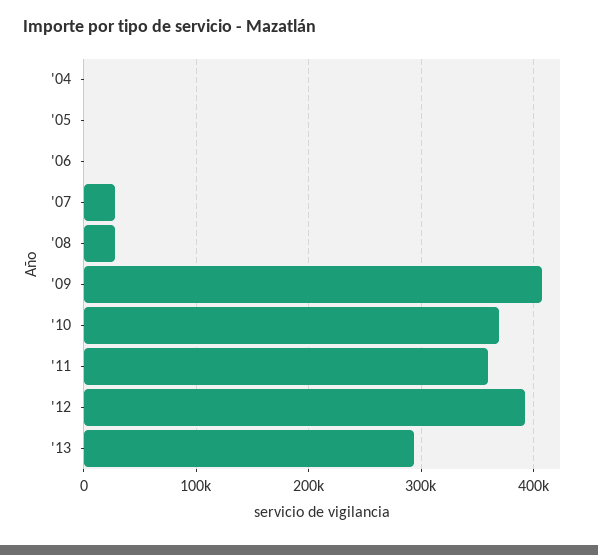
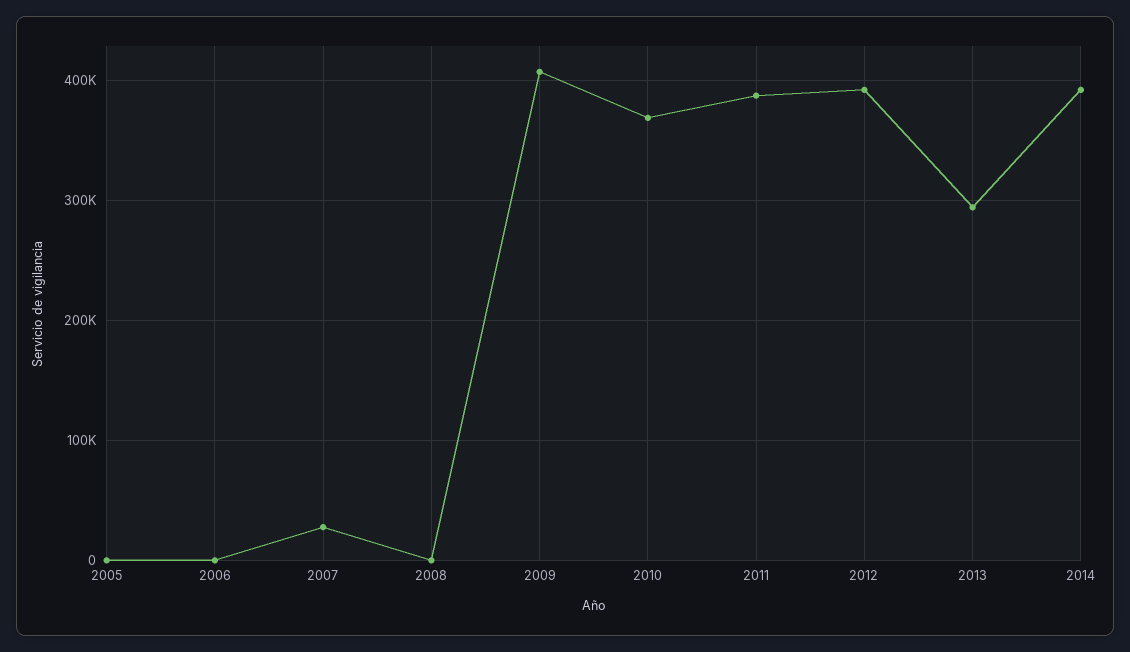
'04: 0 -> none
'08: 30000 -> 0
'11: 360000 -> 390000
2014: none -> 390000

